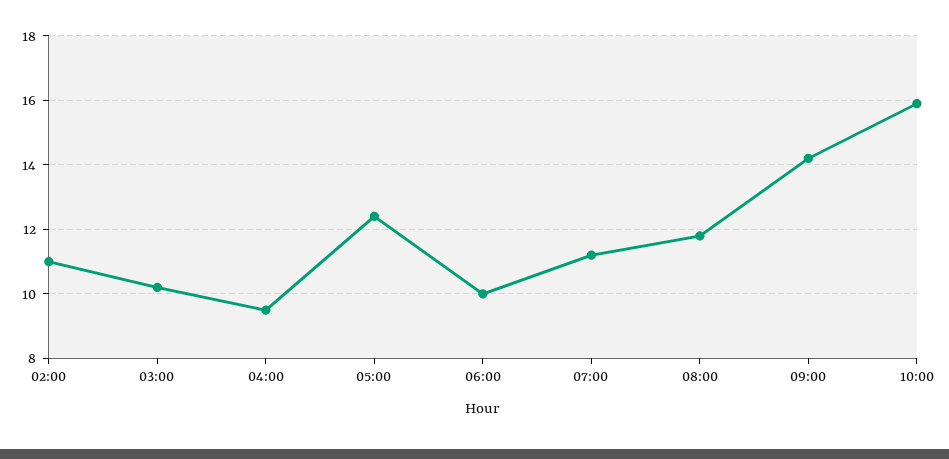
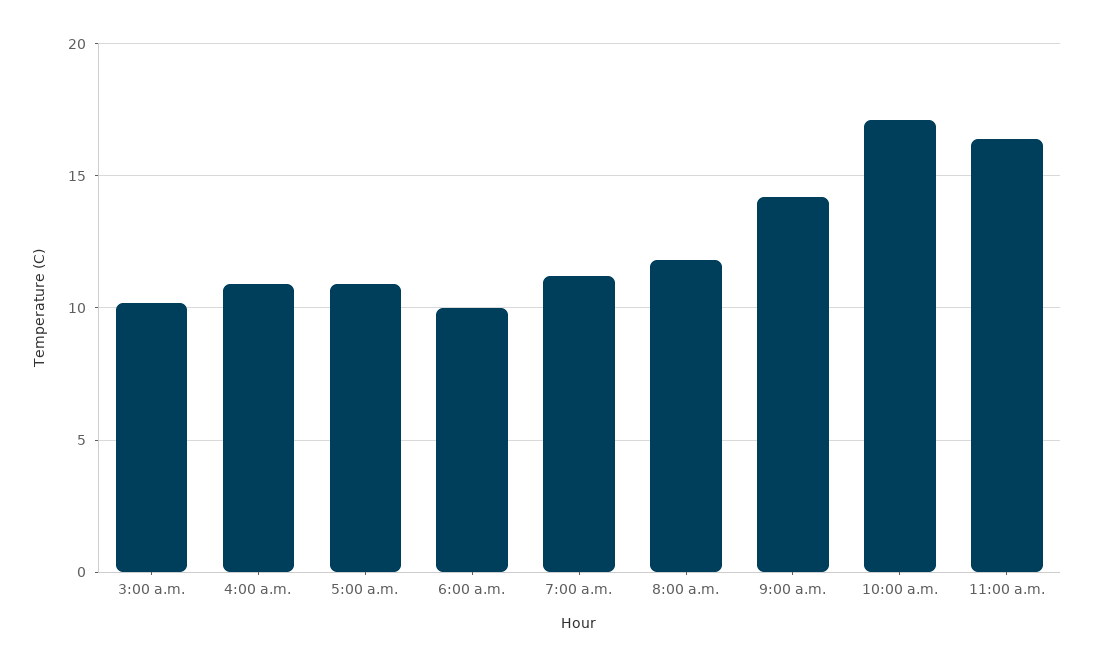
02:00: 11 -> none
04:00: 9.5 -> 11
05:00: 12.5 -> 11
10:00: 16 -> 17
11:00 a.m.: none -> 16.5

